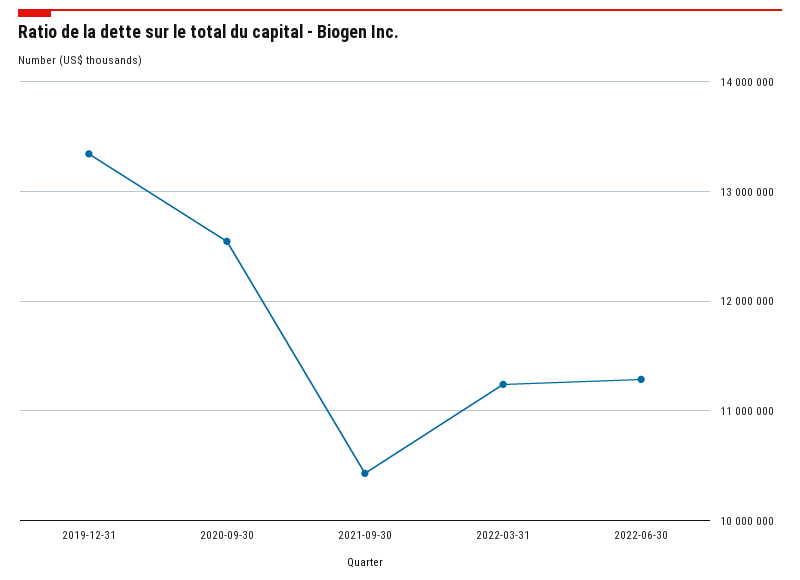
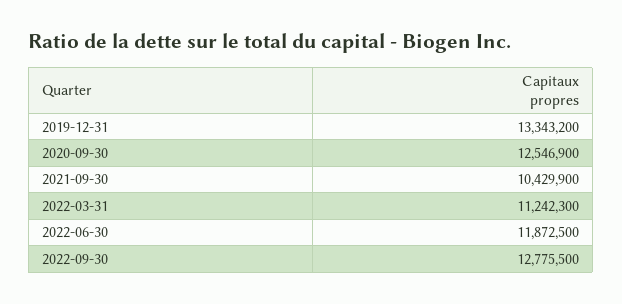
2022-06-30: 11300000 -> 11872500
2022-09-30: none -> 12775500

